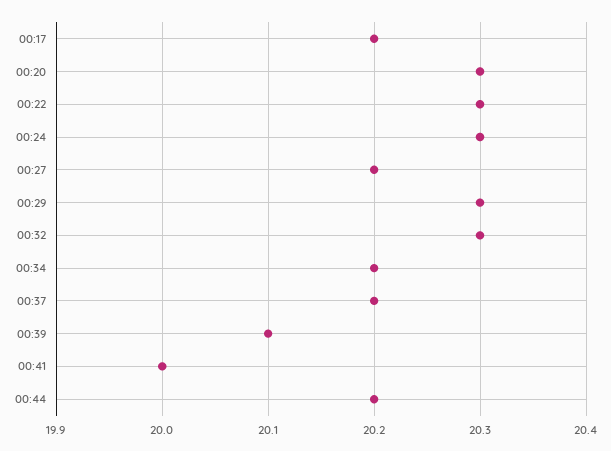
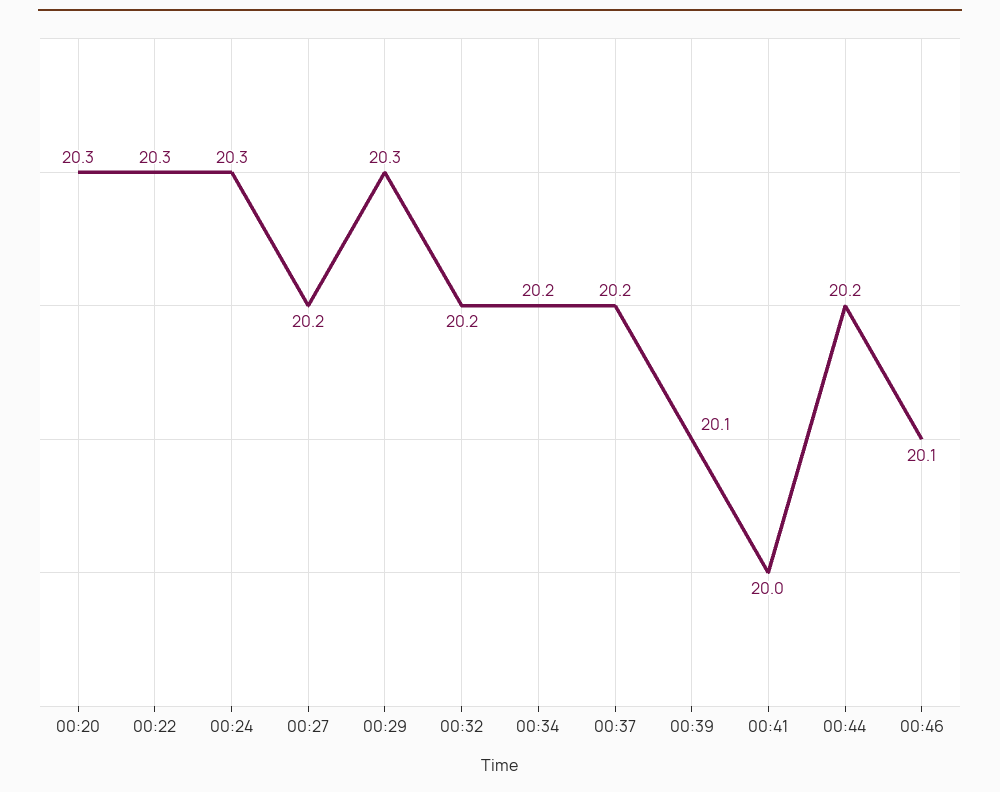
00:17: 20.2 -> none
00:32: 20.3 -> 20.2
00:46: none -> 20.1

